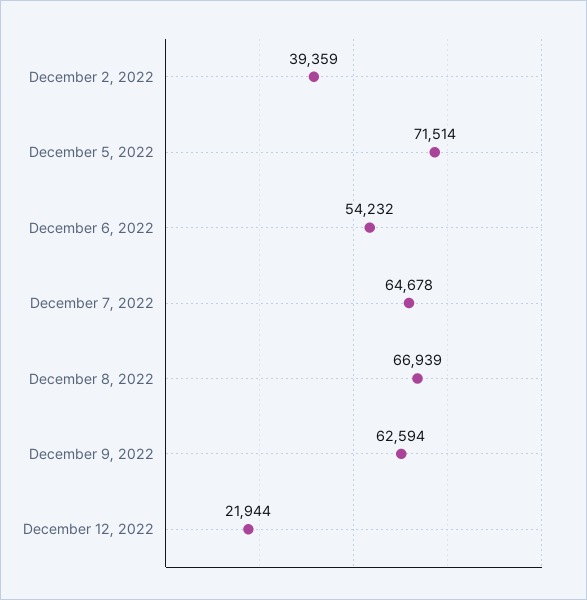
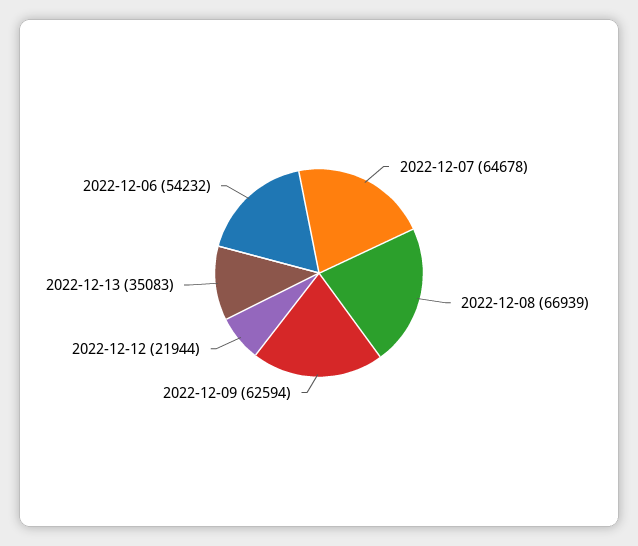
December 2, 2022: 39359 -> none
December 5, 2022: 71514 -> none
2022-12-13: none -> 35083

